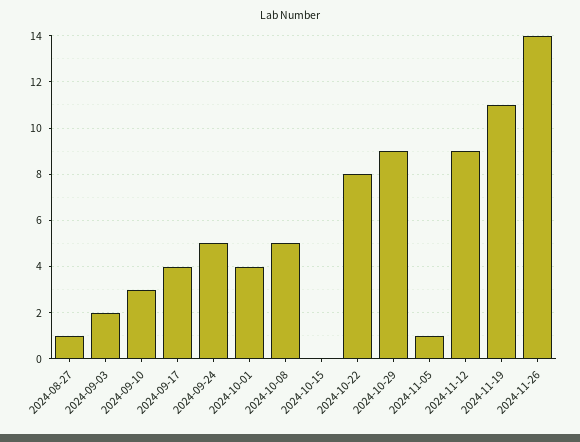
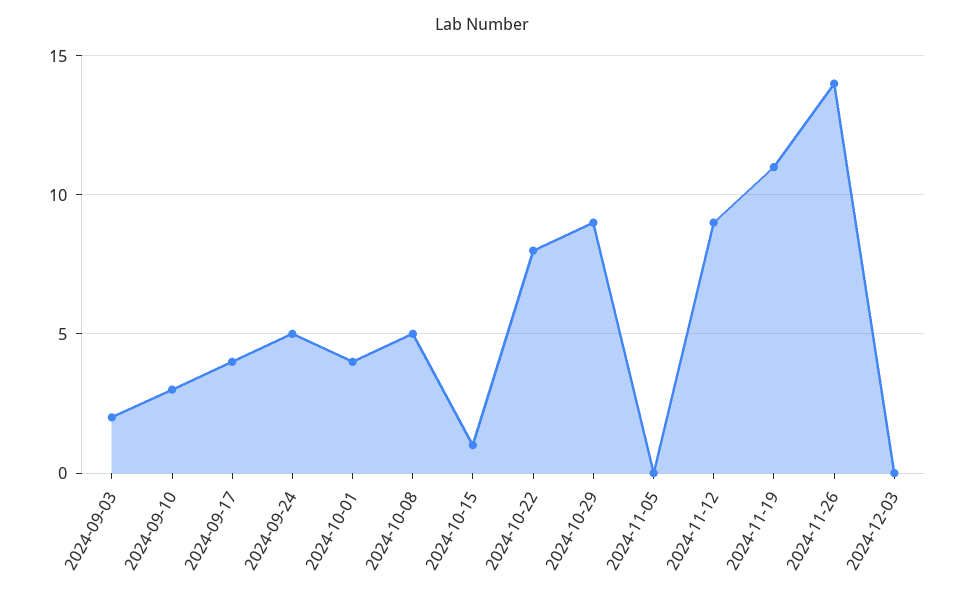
2024-08-27: 1 -> none
2024-10-15: 0 -> 1
2024-11-05: 1 -> 0
2024-12-03: none -> 0

